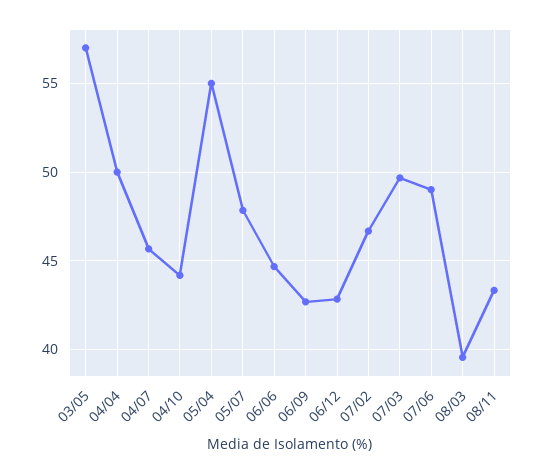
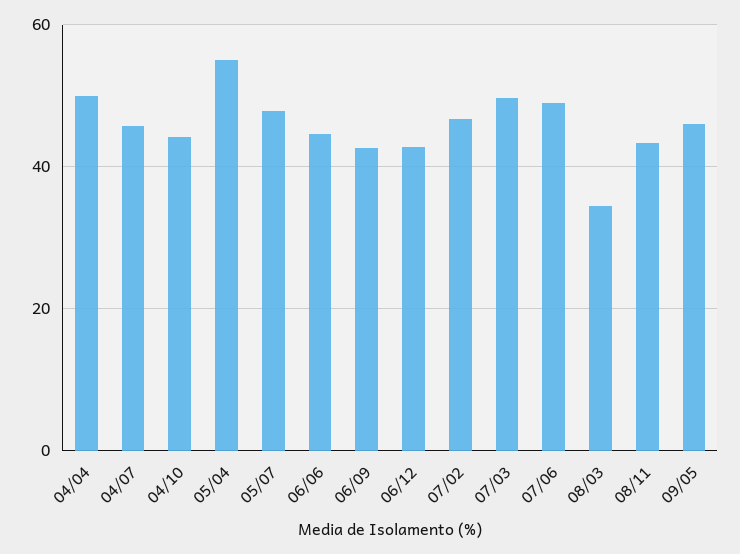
03/05: 57 -> none
08/03: 39.5 -> 34
09/05: none -> 46

